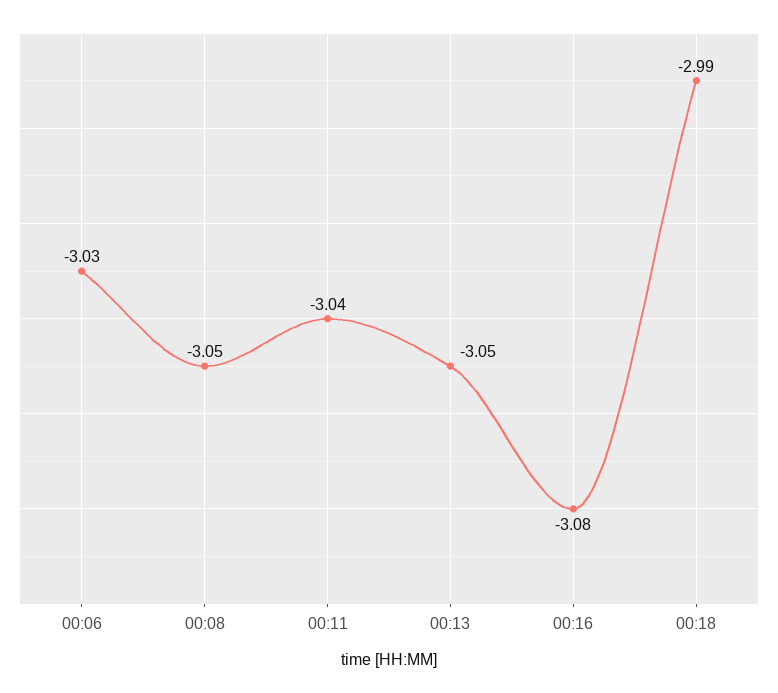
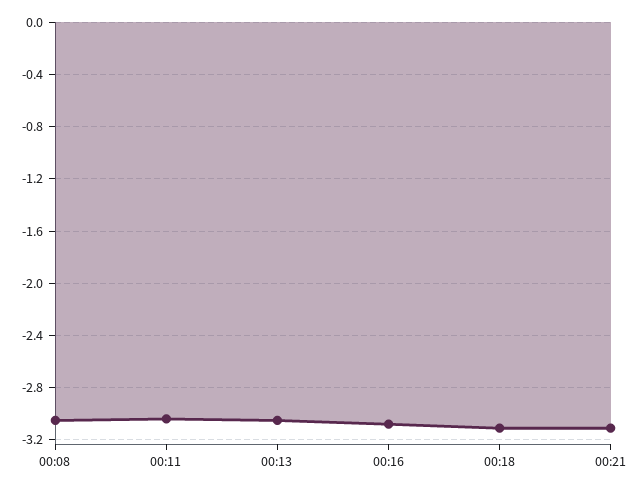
00:06: -3.03 -> none
00:18: -2.99 -> -3.1
00:21: none -> -3.1

